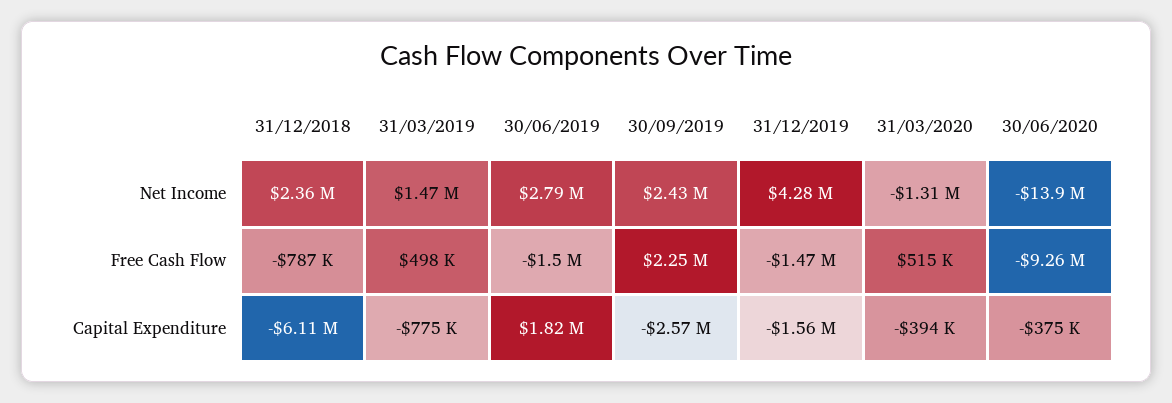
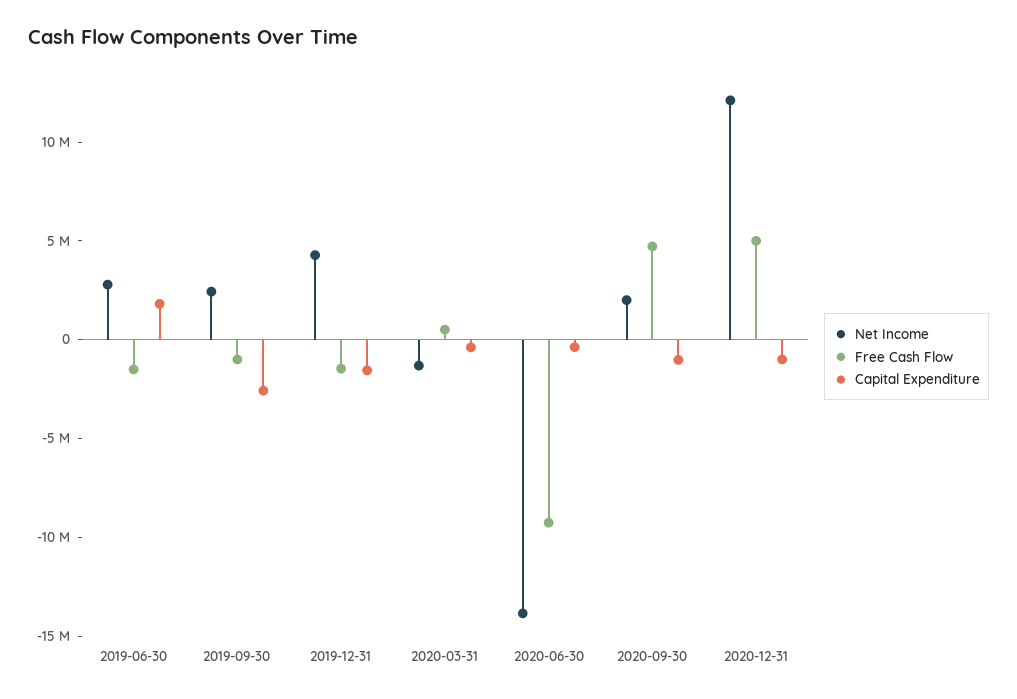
Net Income, 31/12/2018: 2360000 -> none
Net Income, 31/03/2019: 1470000 -> none
Free Cash Flow, 31/12/2018: -787000 -> none
Free Cash Flow, 31/03/2019: 498000 -> none
Free Cash Flow, 30/09/2019: 2250000 -> -1000000
Capital Expenditure, 31/12/2018: -6110000 -> none
Capital Expenditure, 31/03/2019: -775000 -> none
Net Income, 2020-09-30: none -> 2000000
Free Cash Flow, 2020-09-30: none -> 5000000
Capital Expenditure, 2020-09-30: none -> -1000000
Net Income, 2020-12-31: none -> 12000000
Free Cash Flow, 2020-12-31: none -> 5000000
Capital Expenditure, 2020-12-31: none -> -1000000

